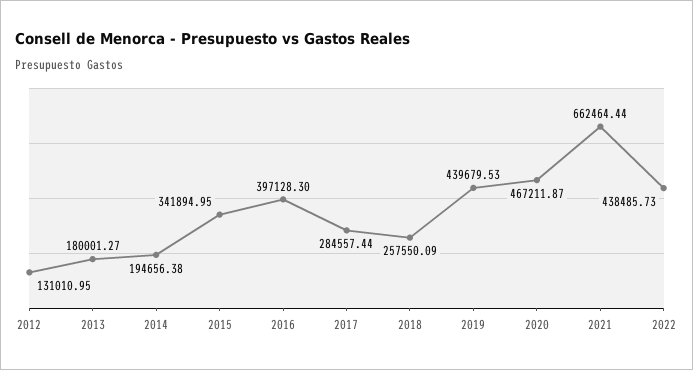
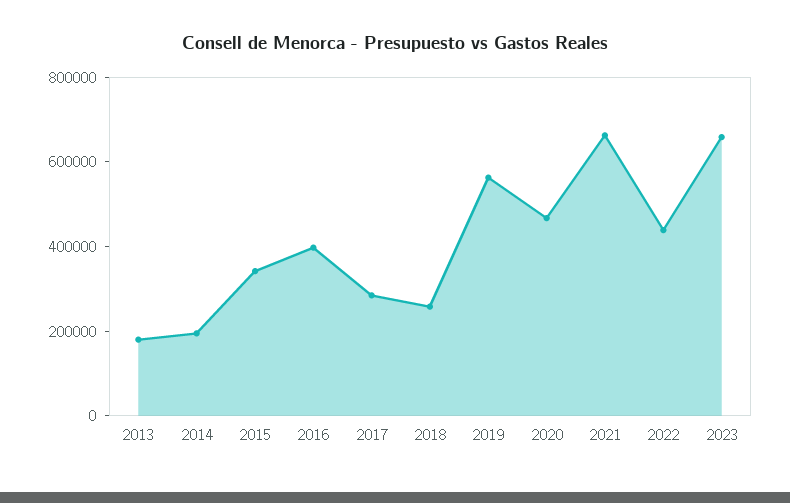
2012: 131010.95 -> none
2019: 439679.53 -> 550000
2023: none -> 650000

